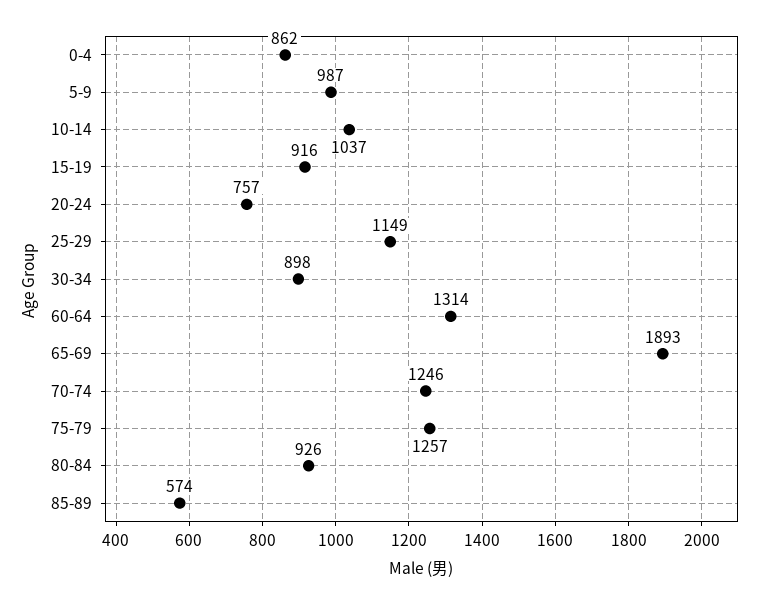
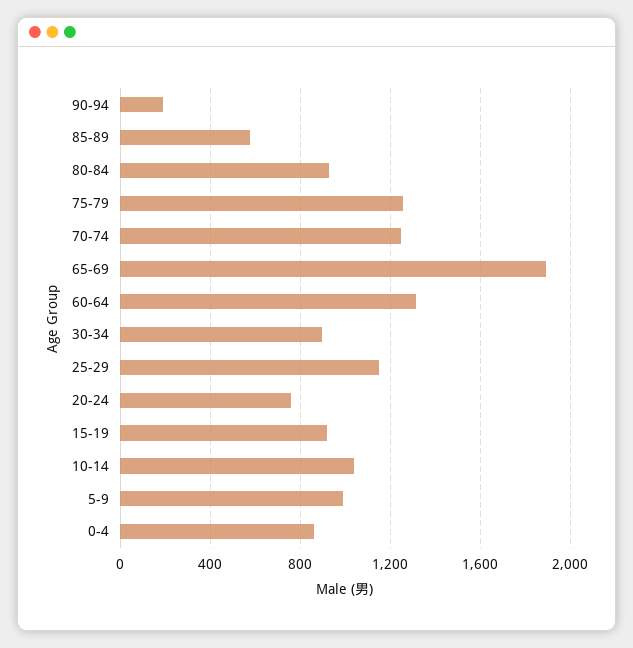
90-94: none -> 200

